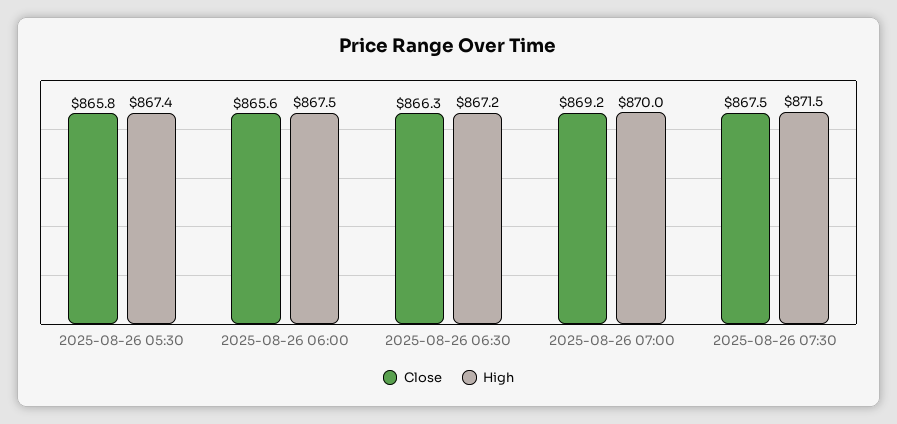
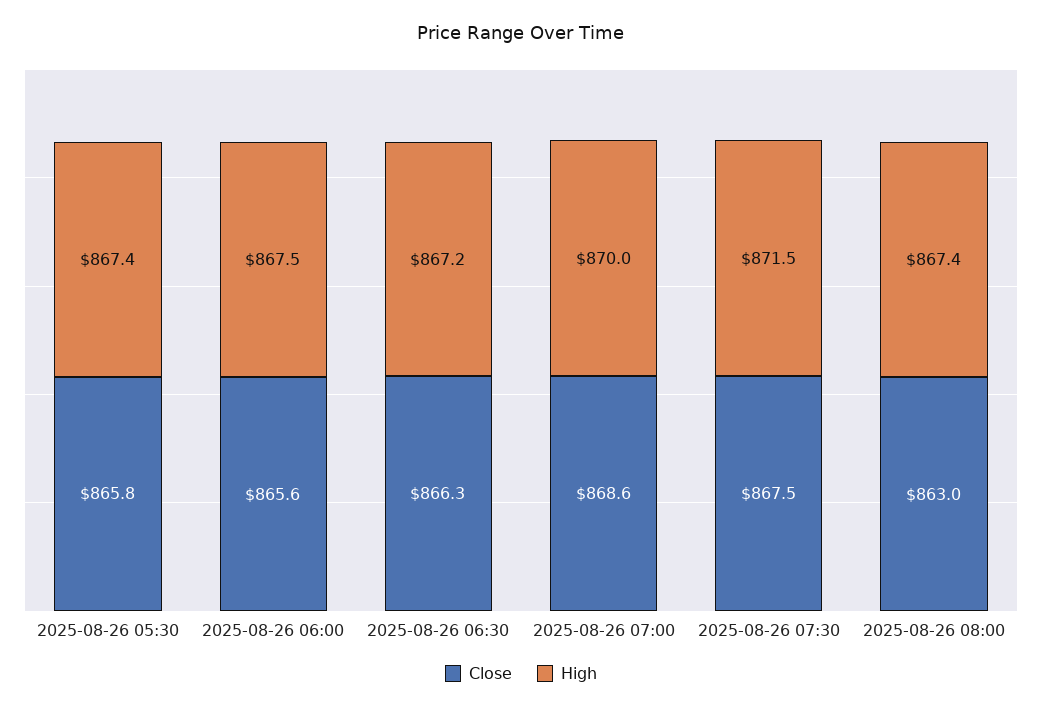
Close, 2025-08-26 07:00: 869.2 -> 868.6
Close, 2025-08-26 08:00: none -> 863
High, 2025-08-26 08:00: none -> 867.4

